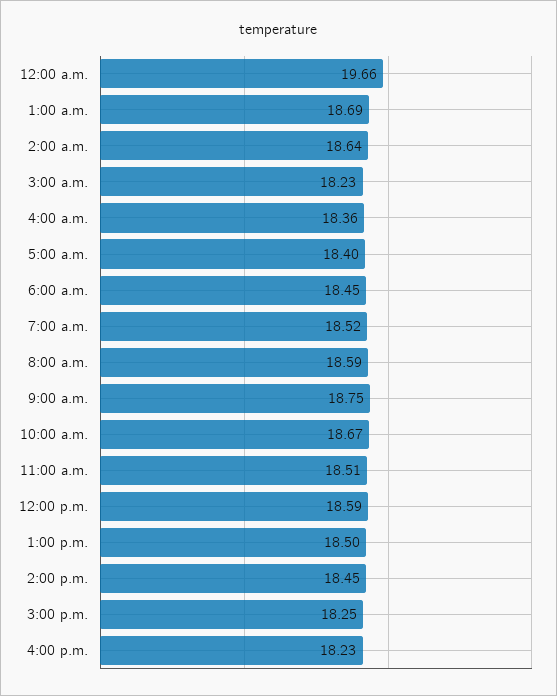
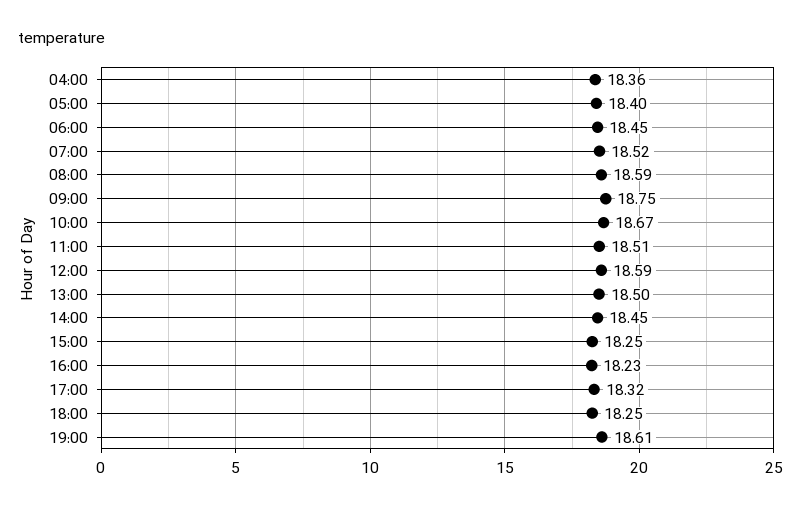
12:00 a.m.: 19.66 -> none
1:00 a.m.: 18.69 -> none
2:00 a.m.: 18.64 -> none
3:00 a.m.: 18.23 -> none
17:00: none -> 18.32
18:00: none -> 18.25
19:00: none -> 18.61

